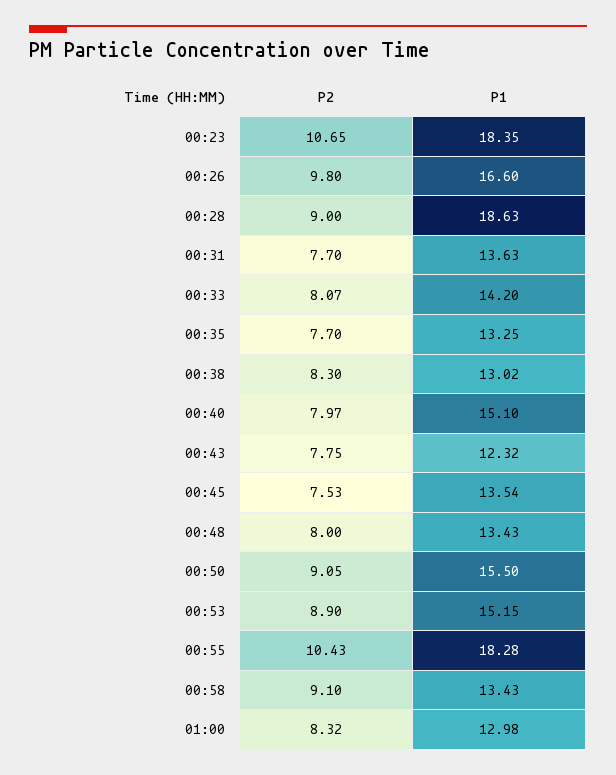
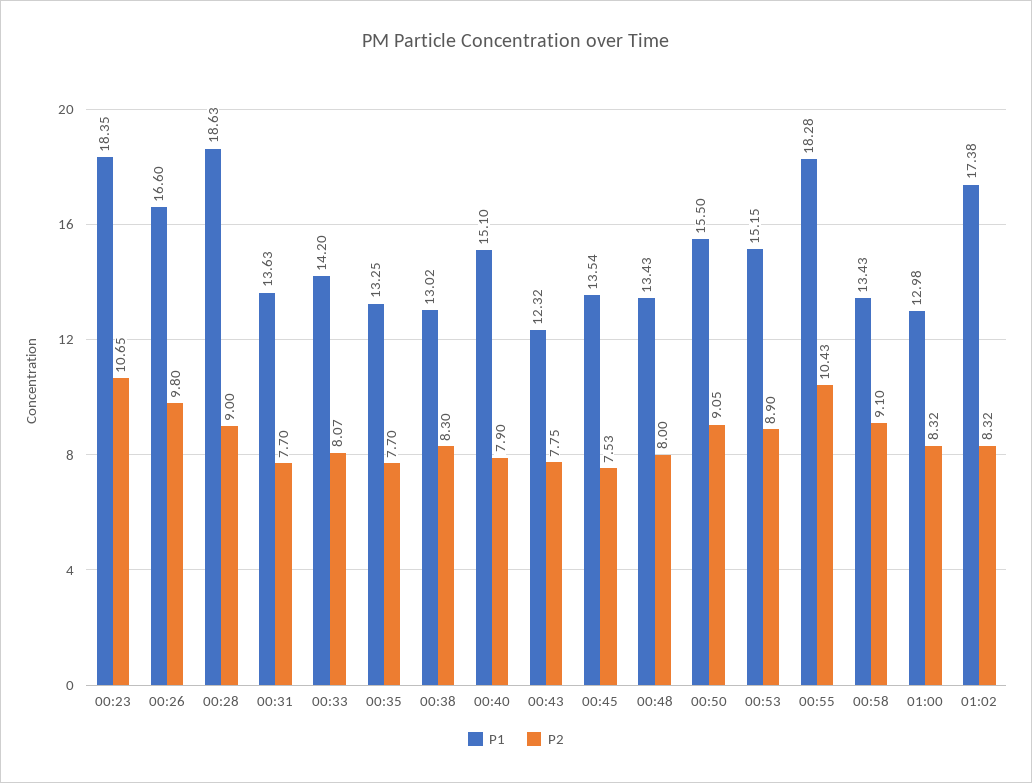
P2, 00:40: 7.97 -> 7.9
P1, 01:02: none -> 17.38
P2, 01:02: none -> 8.32

